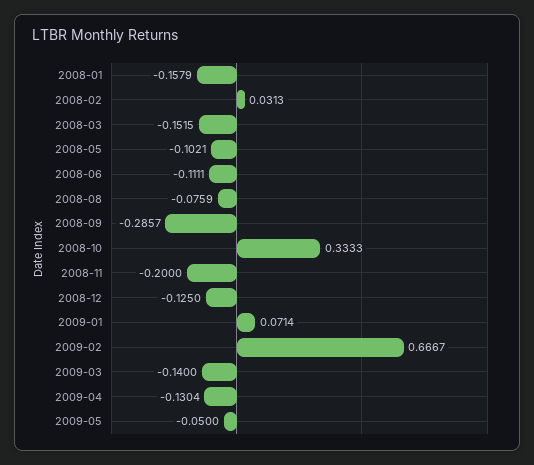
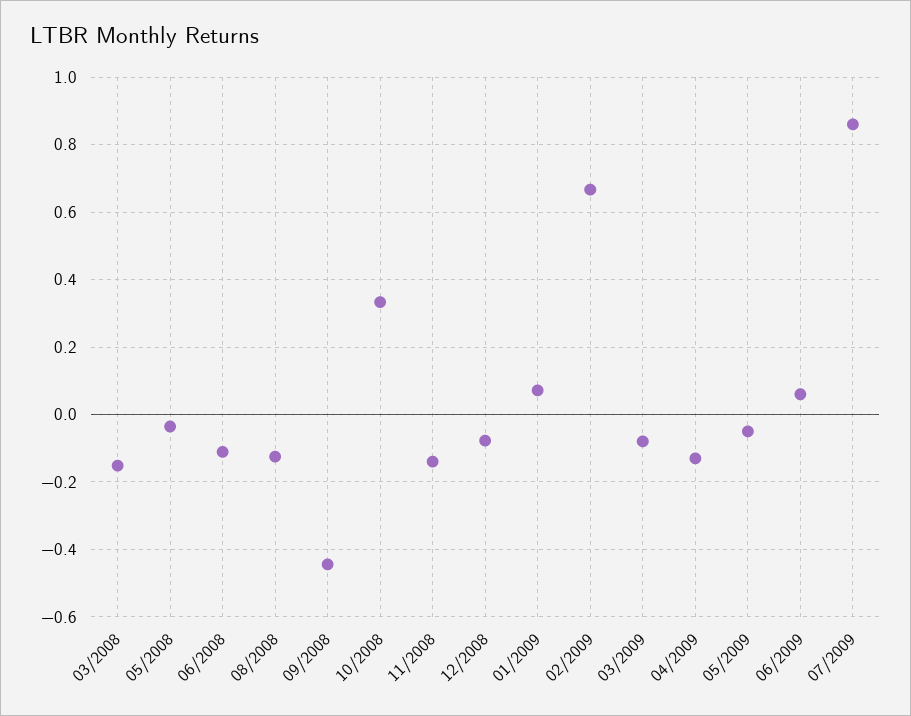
2008-01: -0.1579 -> none
2008-02: 0.0313 -> none
2008-05: -0.1021 -> -0.04
2008-08: -0.0759 -> -0.12
2008-09: -0.2857 -> -0.44
2008-11: -0.2 -> -0.14
2008-12: -0.125 -> -0.08
2009-03: -0.14 -> -0.08
06/2009: none -> 0.06
07/2009: none -> 0.86

